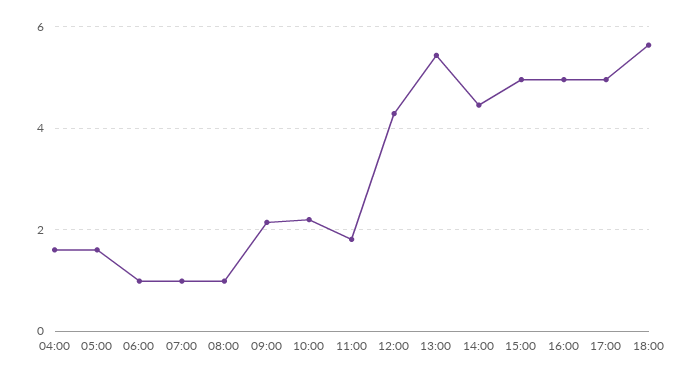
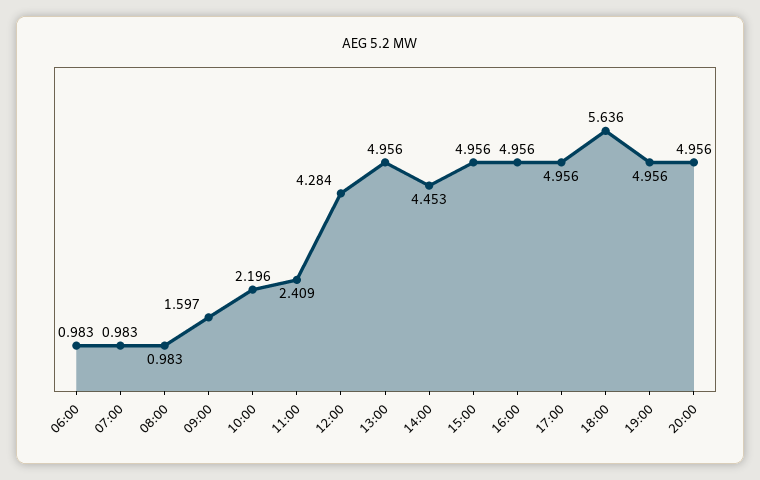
04:00: 1.6 -> none
05:00: 1.6 -> none
09:00: 2.2 -> 1.597
11:00: 1.8 -> 2.409
13:00: 5.4 -> 4.956
19:00: none -> 4.956
20:00: none -> 4.956

